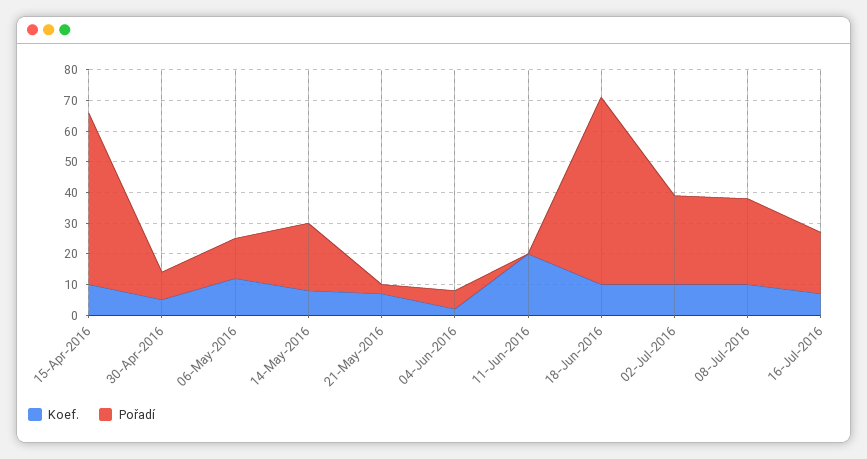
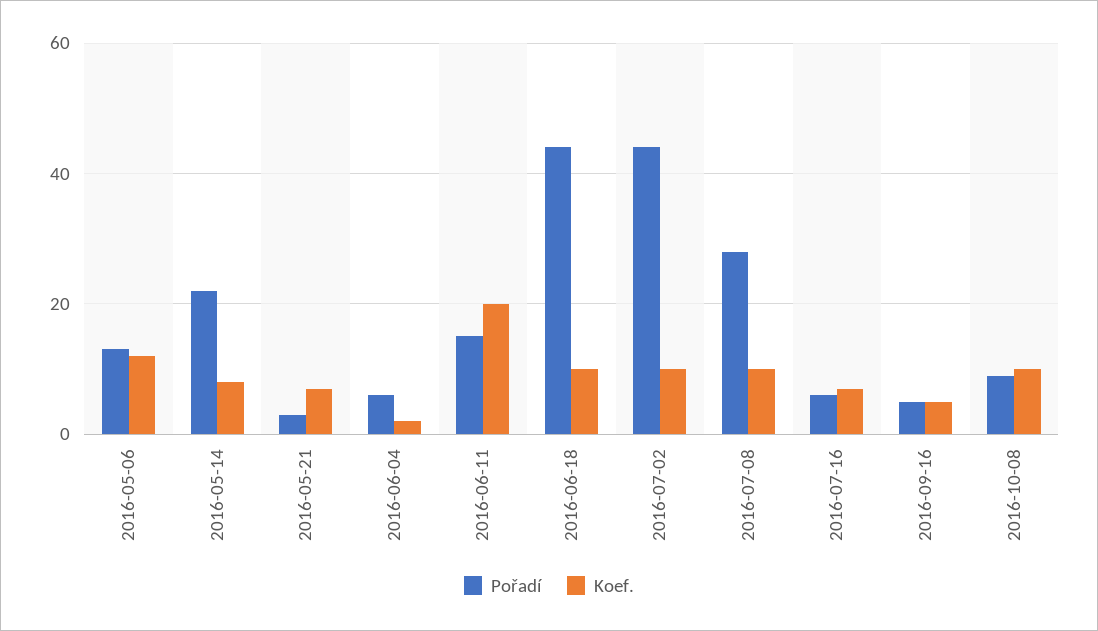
Koef., 15-Apr-2016: 10 -> none
Pořadí, 15-Apr-2016: 55 -> none
Koef., 30-Apr-2016: 5 -> none
Pořadí, 30-Apr-2016: 10 -> none
Pořadí, 11-Jun-2016: 0 -> 15
Pořadí, 18-Jun-2016: 60 -> 45
Pořadí, 02-Jul-2016: 30 -> 45
Pořadí, 16-Jul-2016: 20 -> 5
Pořadí, 2016-09-16: none -> 5
Koef., 2016-09-16: none -> 5
Pořadí, 2016-10-08: none -> 10
Koef., 2016-10-08: none -> 10

